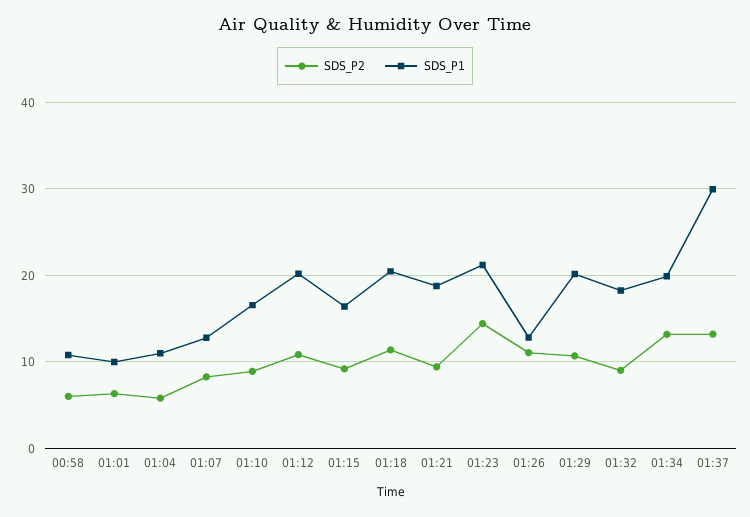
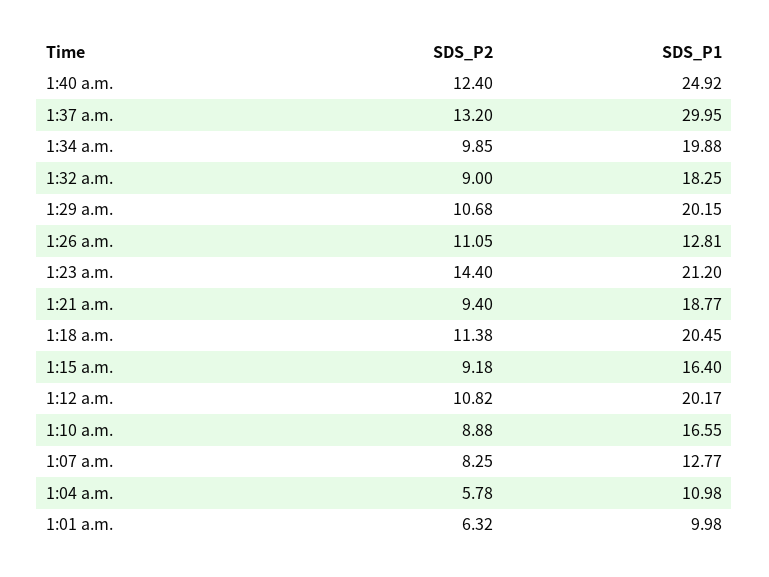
SDS_P2, 00:58: 6 -> none
SDS_P1, 00:58: 11 -> none
SDS_P2, 01:34: 13 -> 9.85
SDS_P2, 1:40 a.m.: none -> 12.4
SDS_P1, 1:40 a.m.: none -> 24.92

